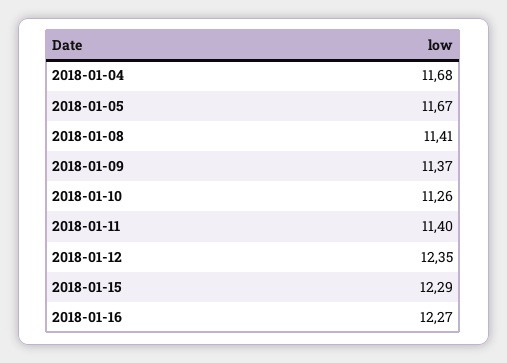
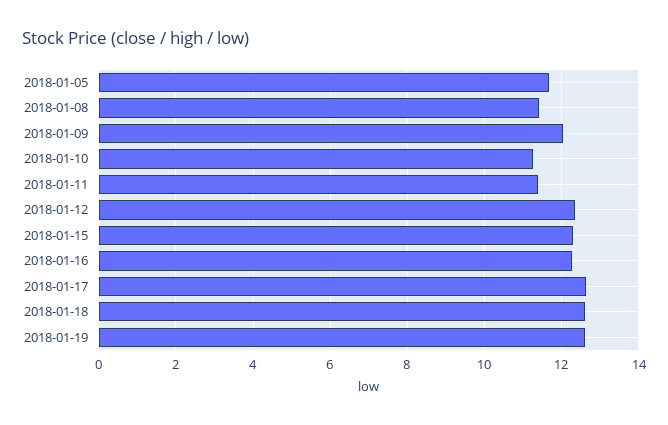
2018-01-04: 11.68 -> none
2018-01-09: 11.37 -> 12
2018-01-17: none -> 12.6
2018-01-18: none -> 12.6
2018-01-19: none -> 12.6

